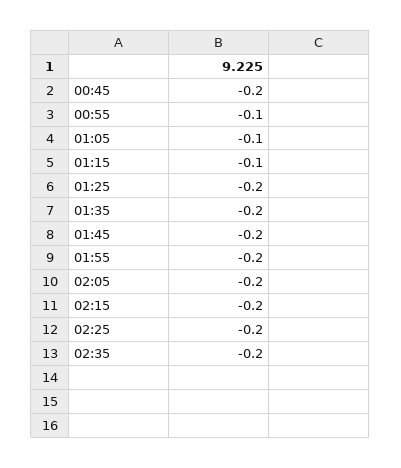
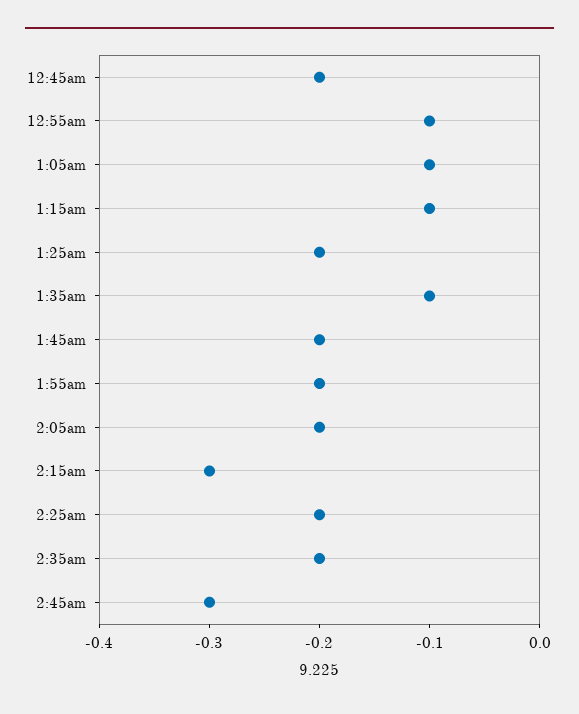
01:35: -0.2 -> -0.1
02:15: -0.2 -> -0.3
2:45am: none -> -0.3

